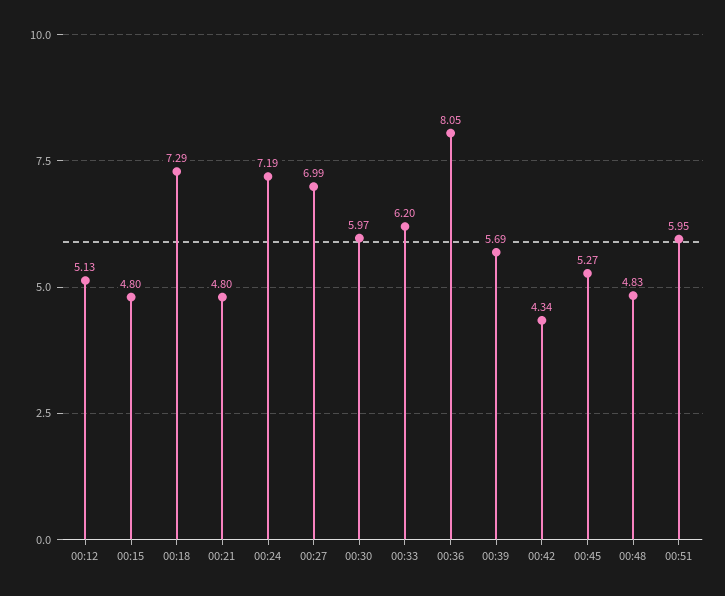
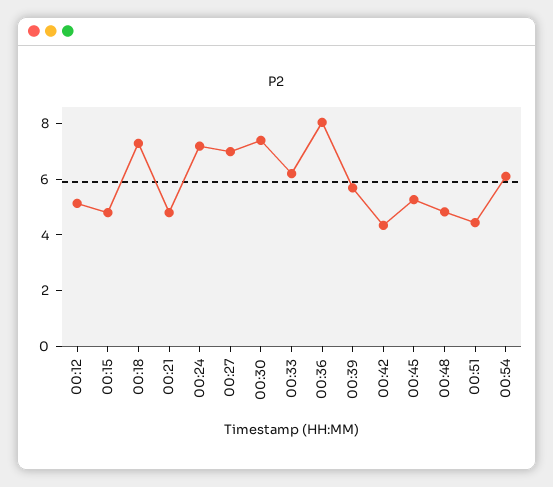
00:30: 5.97 -> 7.5
00:51: 5.95 -> 4.5
00:54: none -> 6

